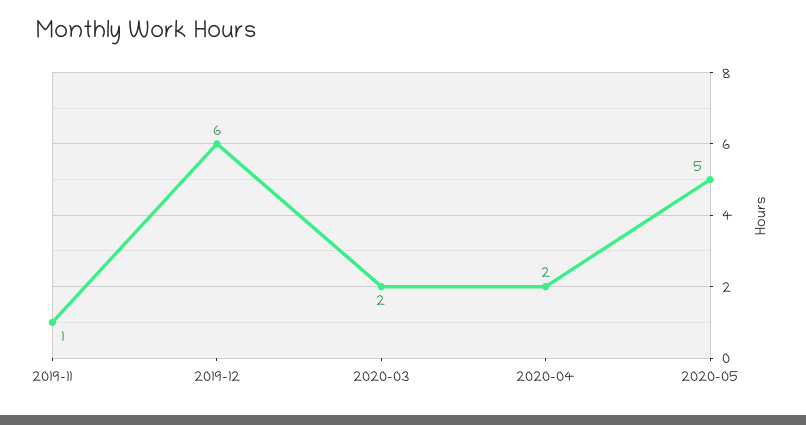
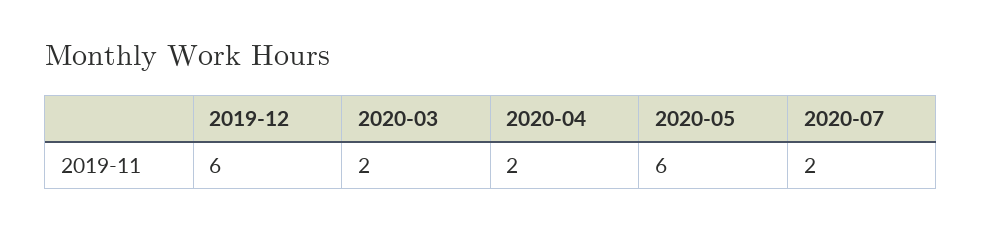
2019-11: 1 -> none
2020-05: 5 -> 6
2020-07: none -> 2

